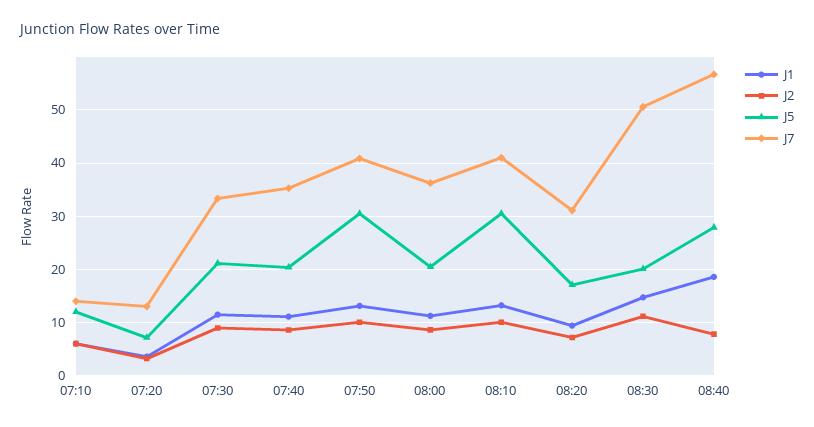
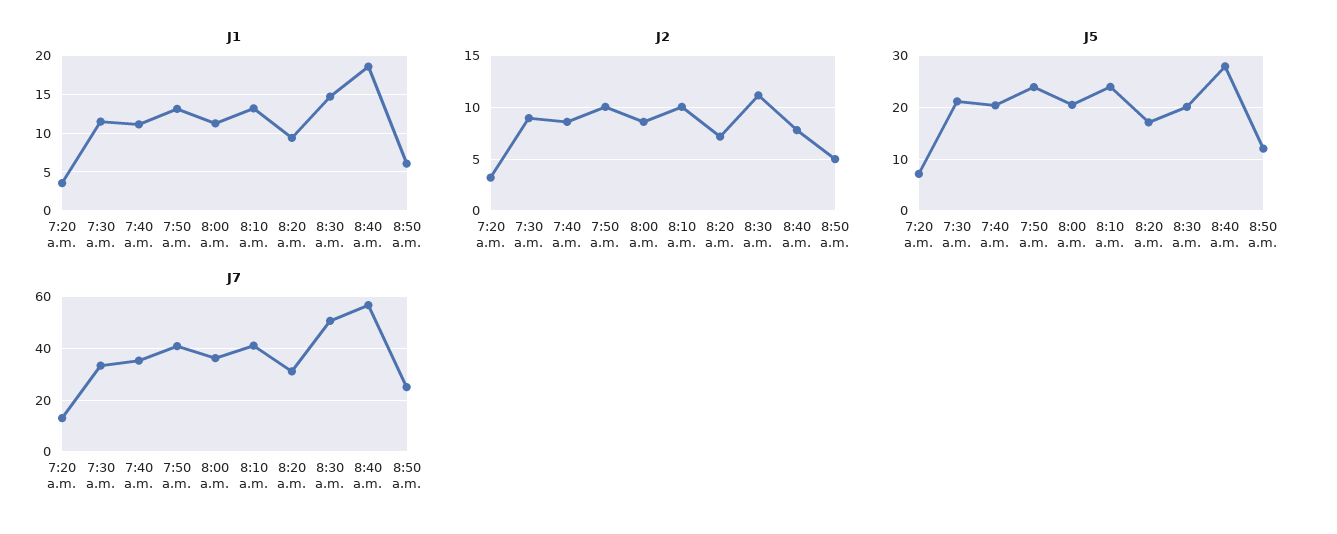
J1, 07:10: 6 -> none
J2, 07:10: 6 -> none
J5, 07:10: 12 -> none
J7, 07:10: 14 -> none
J5, 07:50: 30 -> 24
J5, 08:10: 30 -> 24
J1, 8:50 a.m.: none -> 6
J2, 8:50 a.m.: none -> 5
J5, 8:50 a.m.: none -> 12
J7, 8:50 a.m.: none -> 25

